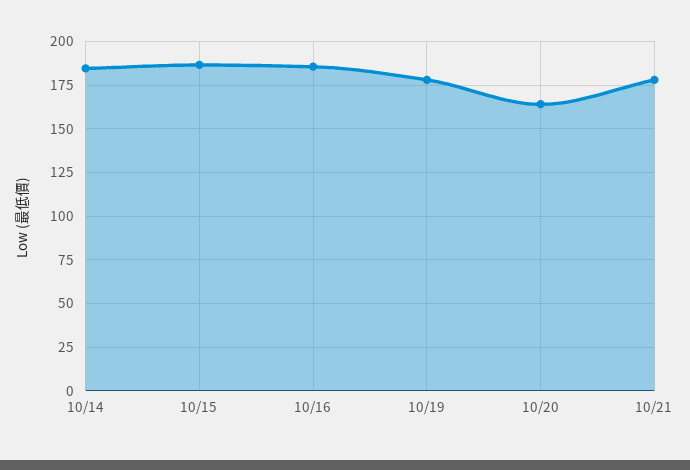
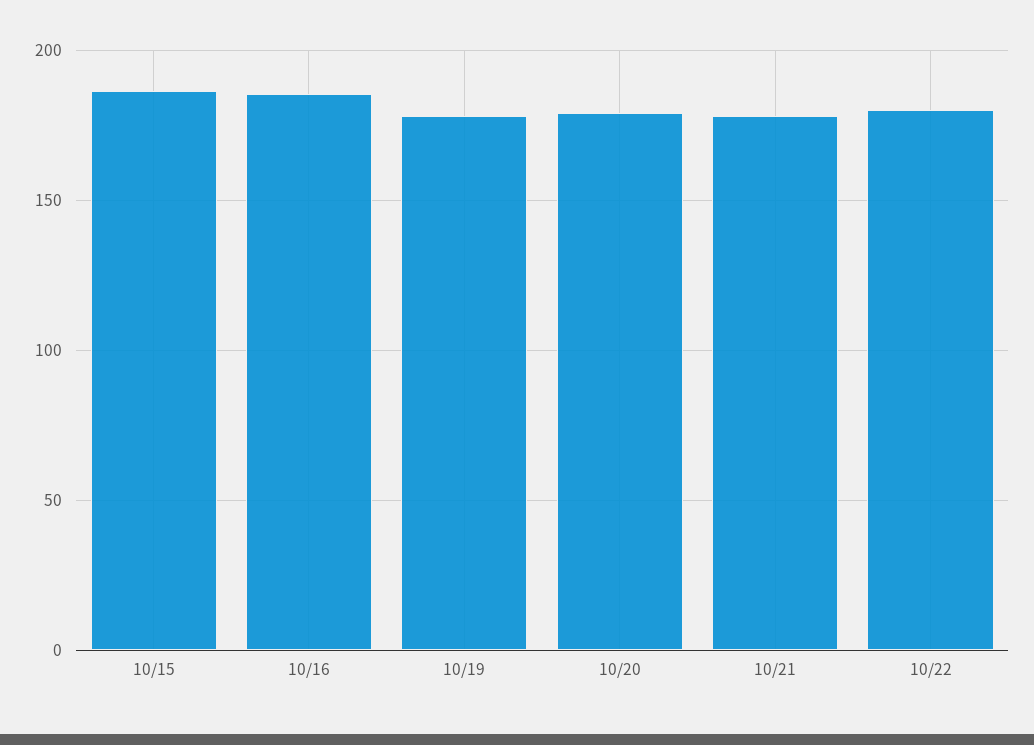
10/14: 185 -> none
10/20: 165 -> 180
10/22: none -> 180

